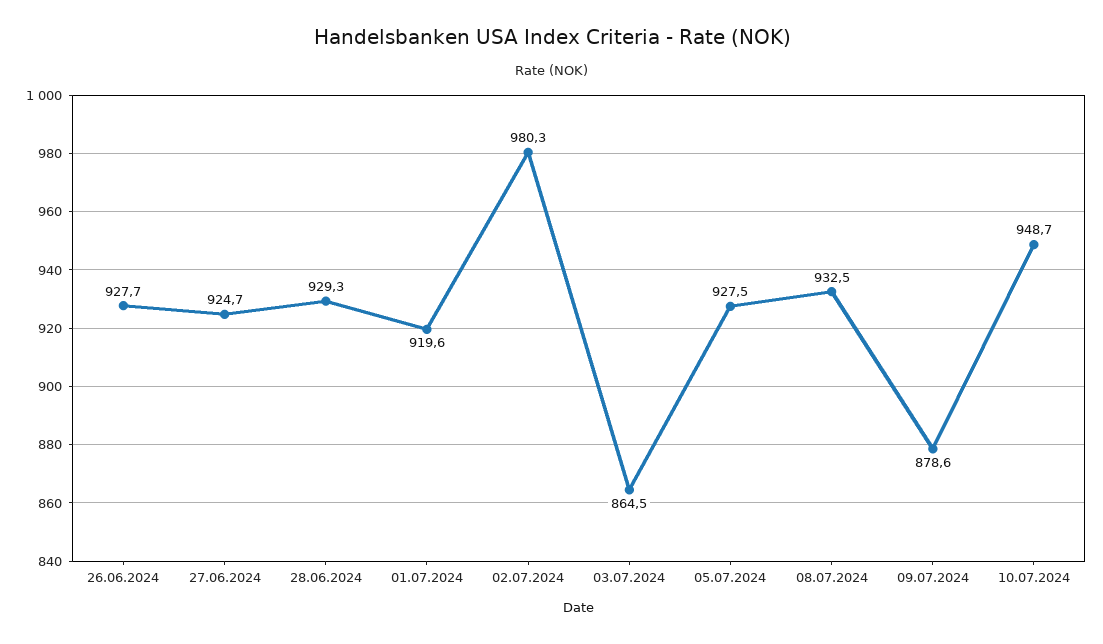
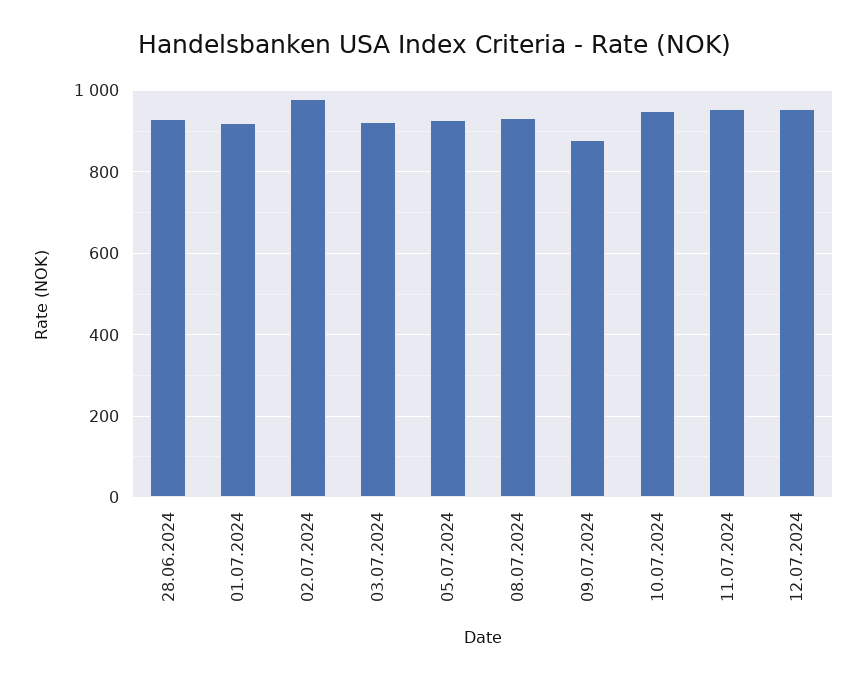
26.06.2024: 927.7 -> none
27.06.2024: 924.7 -> none
03.07.2024: 864.5 -> 920
11.07.2024: none -> 960
12.07.2024: none -> 960

